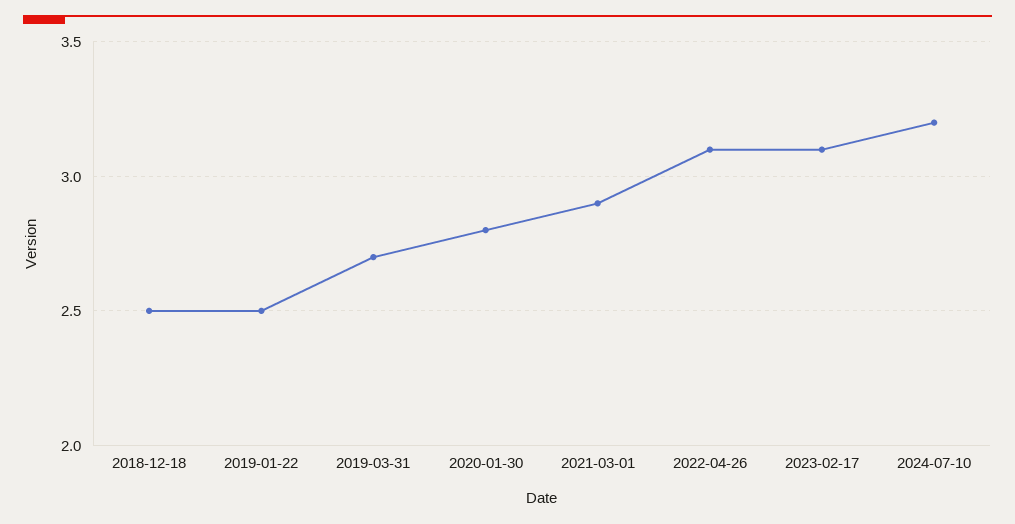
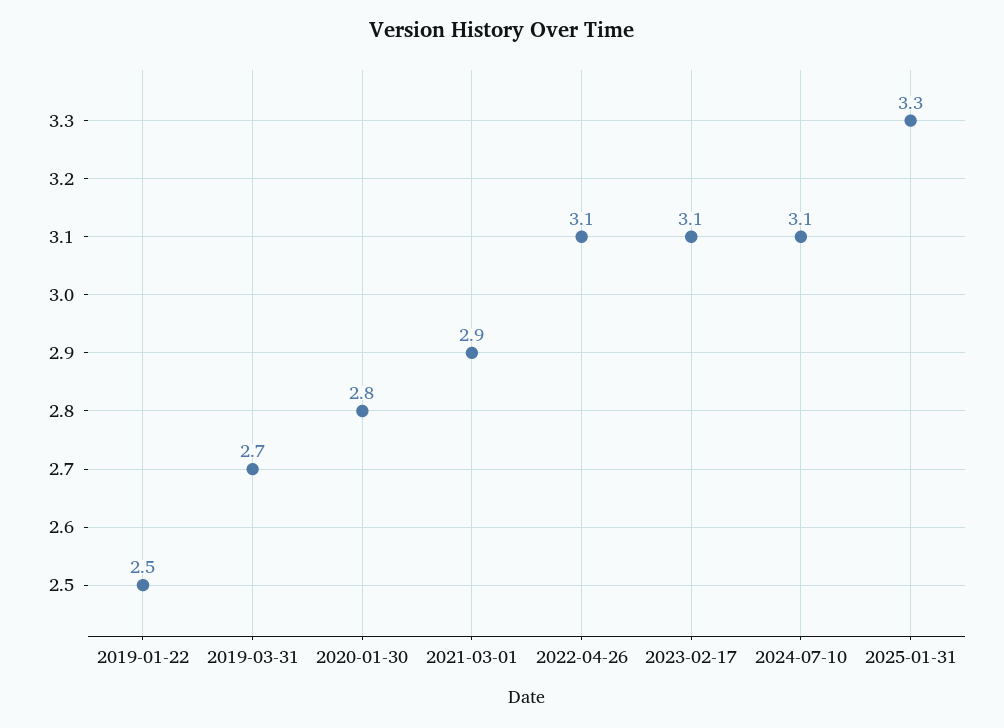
2018-12-18: 2.5 -> none
2024-07-10: 3.2 -> 3.1
2025-01-31: none -> 3.3

